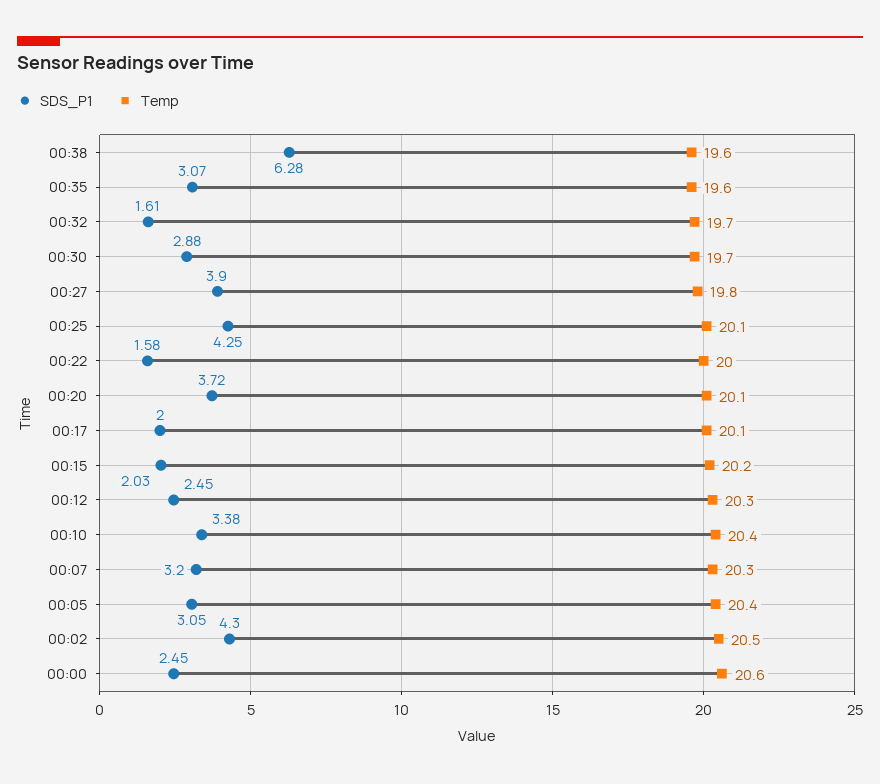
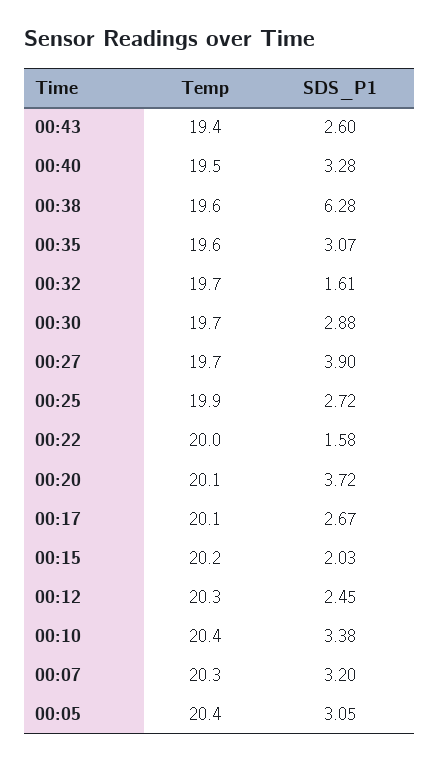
Temp, 00:27: 19.8 -> 19.7
SDS_P1, 00:25: 4.25 -> 2.72
Temp, 00:25: 20.1 -> 19.9
SDS_P1, 00:17: 2 -> 2.67
SDS_P1, 00:02: 4.3 -> none
Temp, 00:02: 20.5 -> none
SDS_P1, 00:00: 2.45 -> none
Temp, 00:00: 20.6 -> none
Temp, 00:43: none -> 19.4
SDS_P1, 00:43: none -> 2.6
Temp, 00:40: none -> 19.5
SDS_P1, 00:40: none -> 3.28

